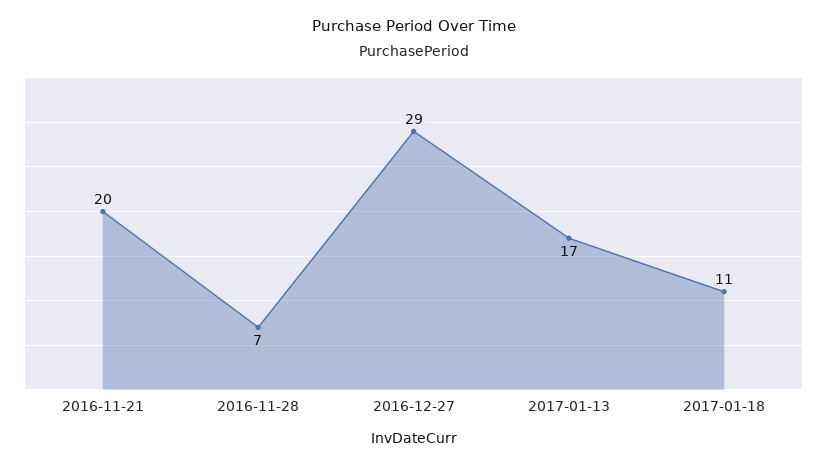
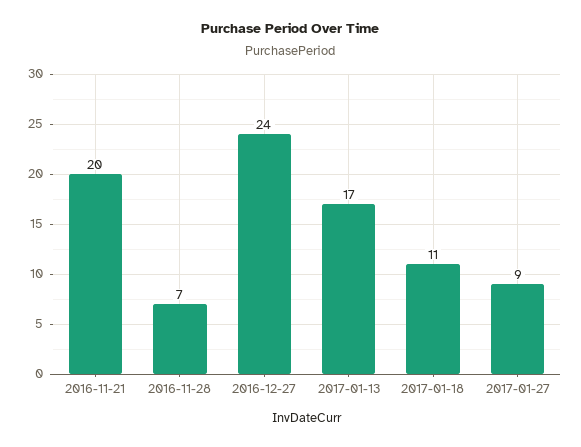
2016-12-27: 29 -> 24
2017-01-27: none -> 9

